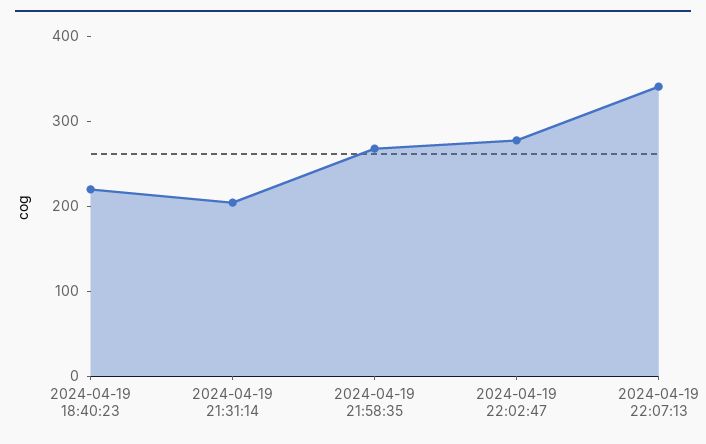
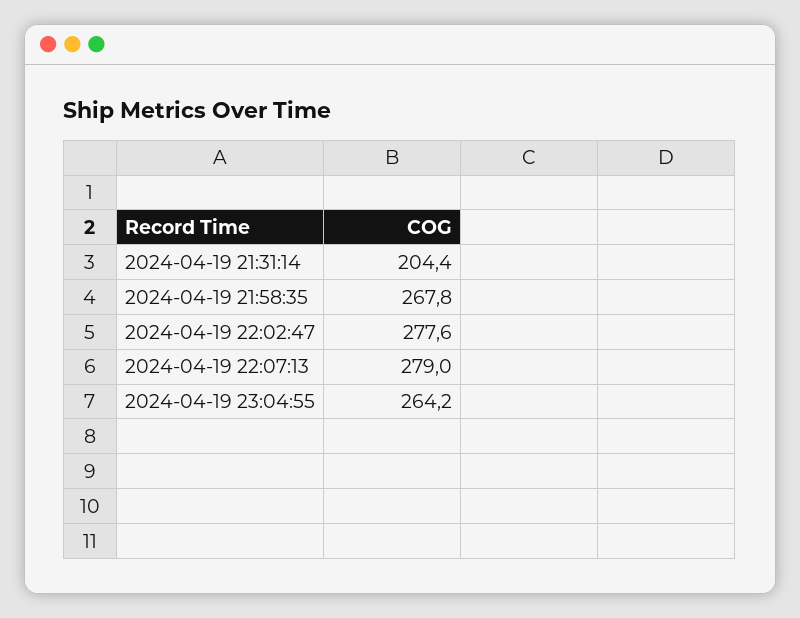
2024-04-19 18:40:23: 220 -> none
2024-04-19 22:07:13: 340 -> 279
2024-04-19 23:04:55: none -> 264.2

